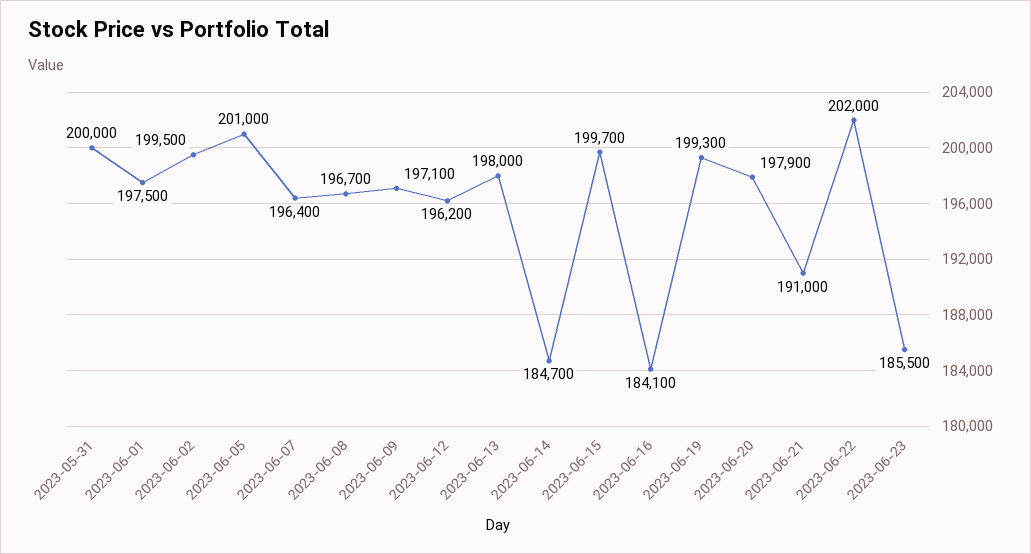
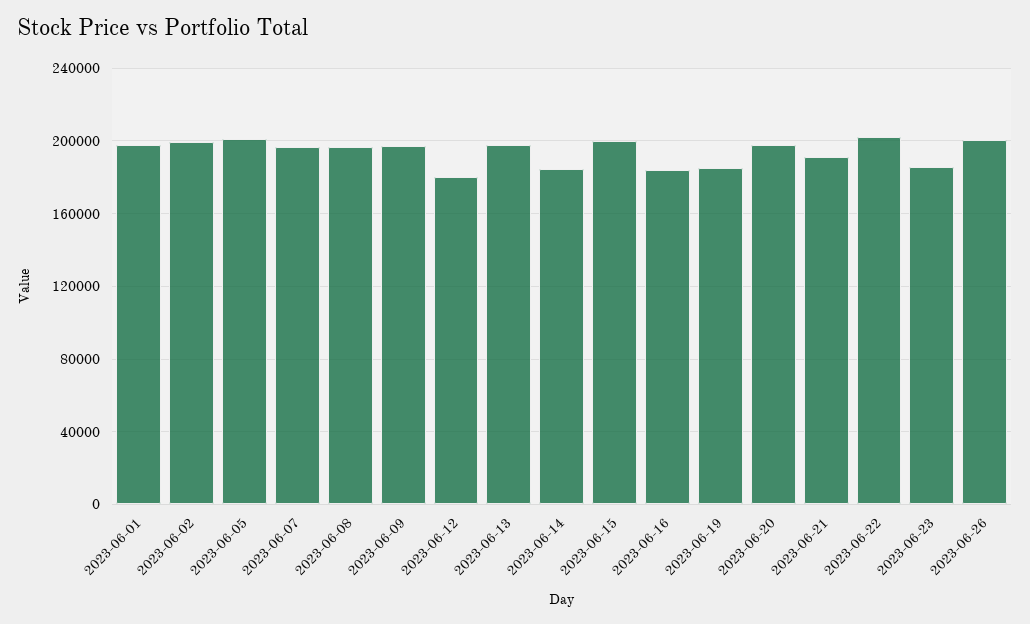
2023-05-31: 200000 -> none
2023-06-12: 196200 -> 180000
2023-06-19: 199300 -> 185000
2023-06-26: none -> 200000

